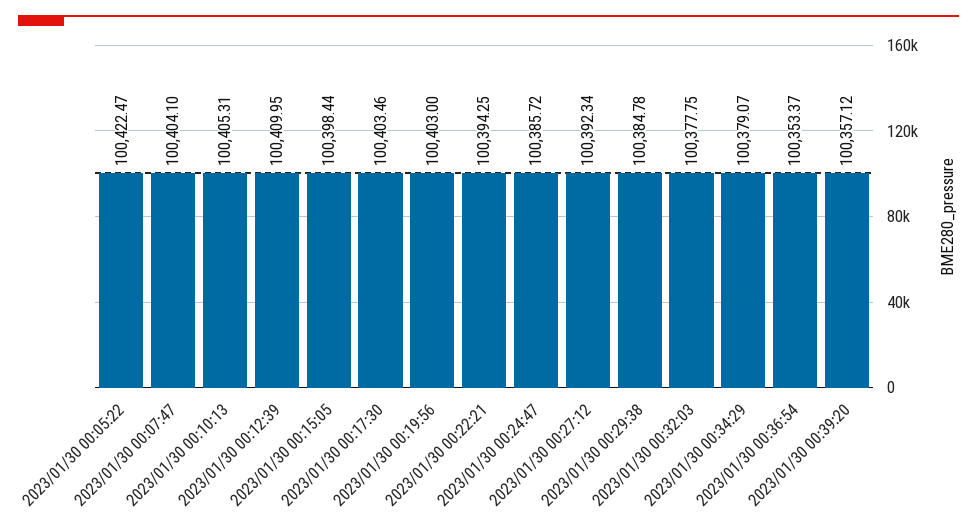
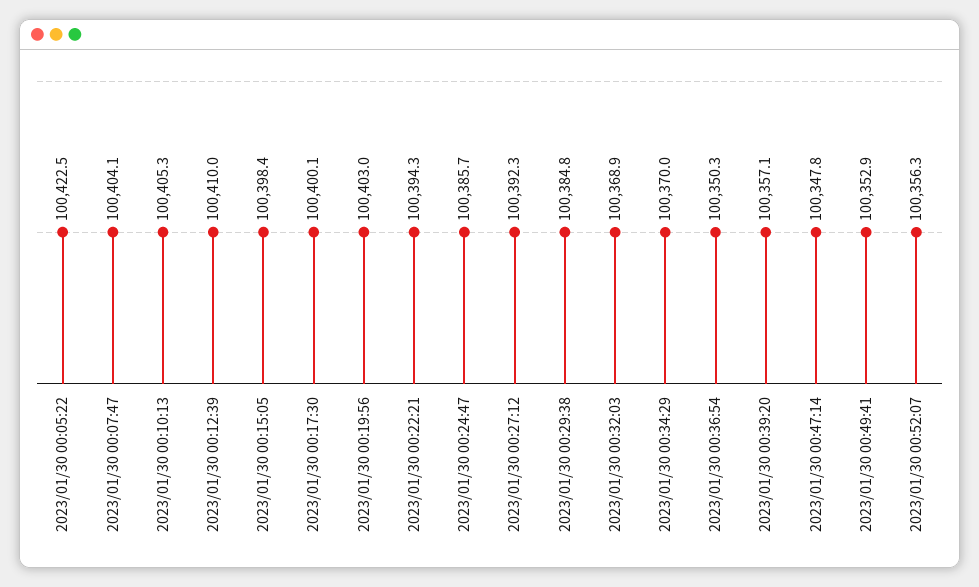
2023/01/30 00:17:30: 100403.46 -> 100400.1
2023/01/30 00:32:03: 100377.75 -> 100368.9
2023/01/30 00:34:29: 100379.07 -> 100370
2023/01/30 00:36:54: 100353.37 -> 100350.3
2023/01/30 00:47:14: none -> 100347.8
2023/01/30 00:49:41: none -> 100352.9
2023/01/30 00:52:07: none -> 100356.3

